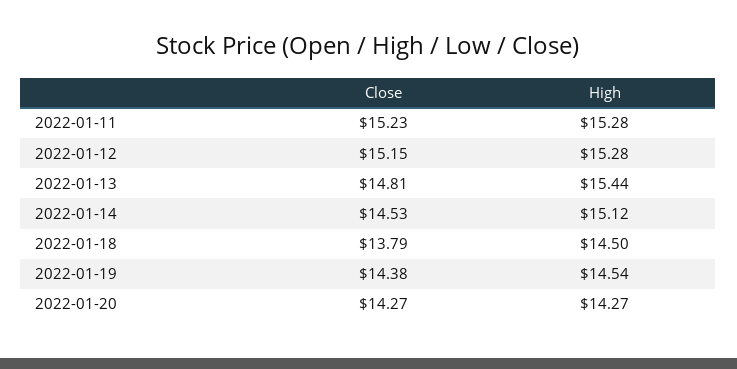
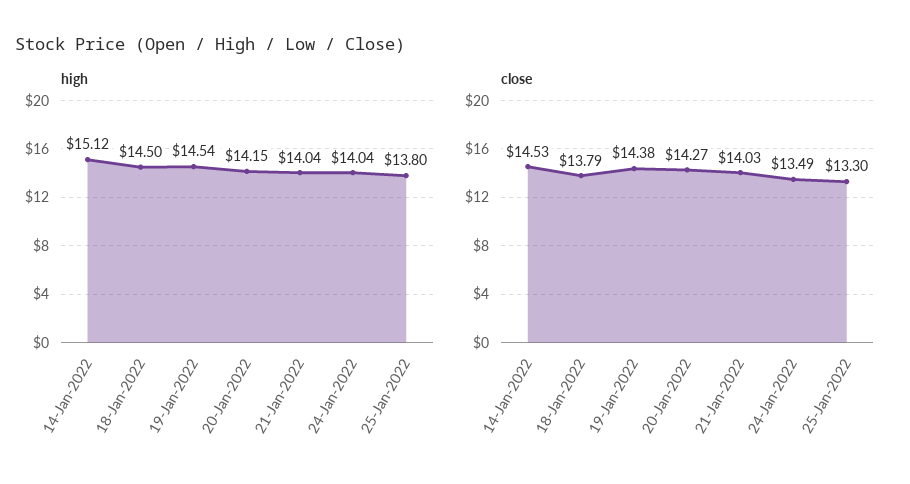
Close, 2022-01-11: 15.23 -> none
High, 2022-01-11: 15.28 -> none
Close, 2022-01-12: 15.15 -> none
High, 2022-01-12: 15.28 -> none
Close, 2022-01-13: 14.81 -> none
High, 2022-01-13: 15.44 -> none
High, 2022-01-20: 14.27 -> 14.15
High, 21-Jan-2022: none -> 14.04
High, 24-Jan-2022: none -> 14.04
High, 25-Jan-2022: none -> 13.8
Close, 21-Jan-2022: none -> 14.03
Close, 24-Jan-2022: none -> 13.49
Close, 25-Jan-2022: none -> 13.3

